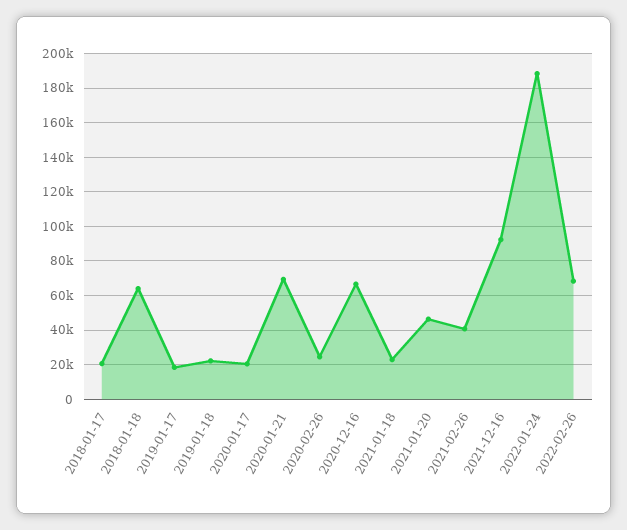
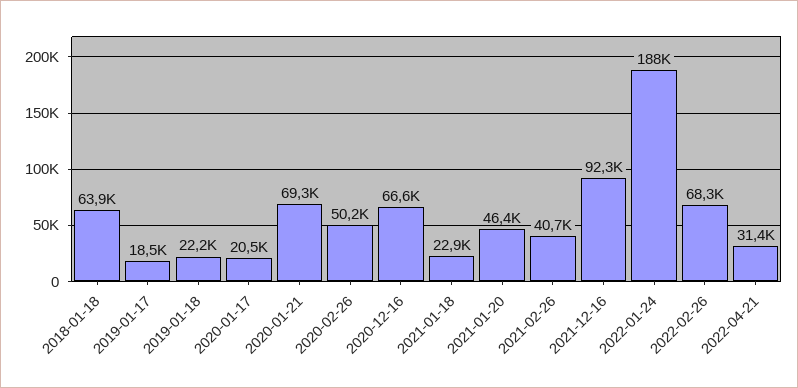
2018-01-17: 20000 -> none
2020-02-26: 25000 -> 50200
2022-04-21: none -> 31400

